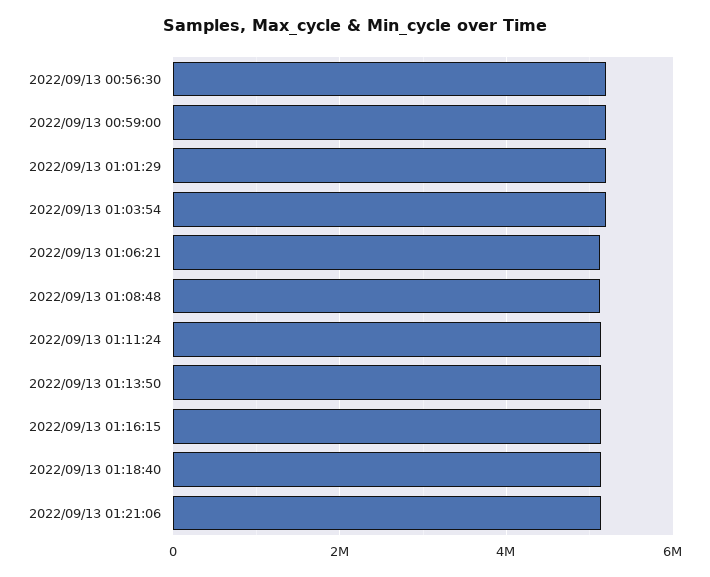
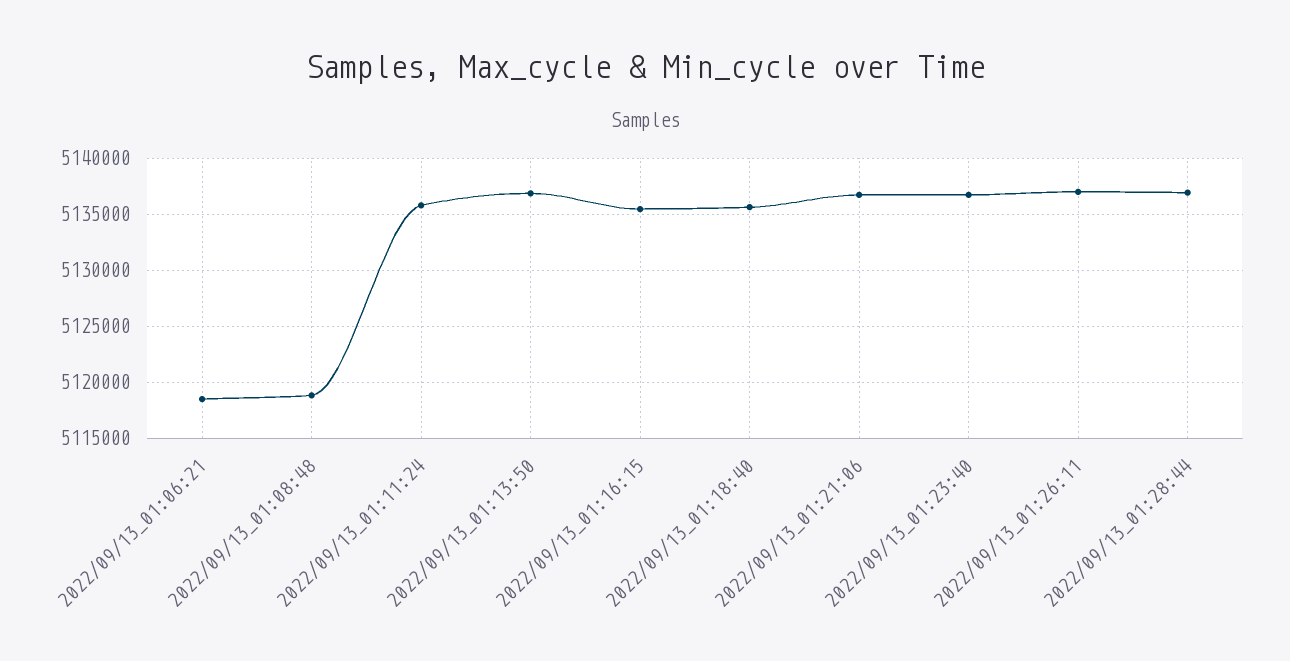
2022/09/13 00:56:30: 5200000 -> none
2022/09/13 00:59:00: 5200000 -> none
2022/09/13 01:01:29: 5200000 -> none
2022/09/13 01:03:54: 5200000 -> none
2022/09/13_01:23:40: none -> 5137000
2022/09/13_01:26:11: none -> 5137000
2022/09/13_01:28:44: none -> 5137000

